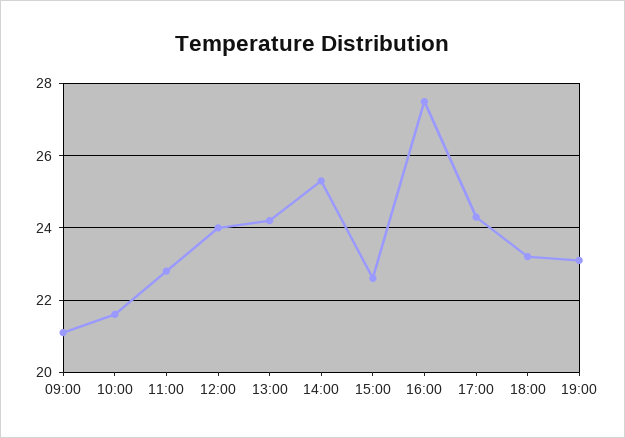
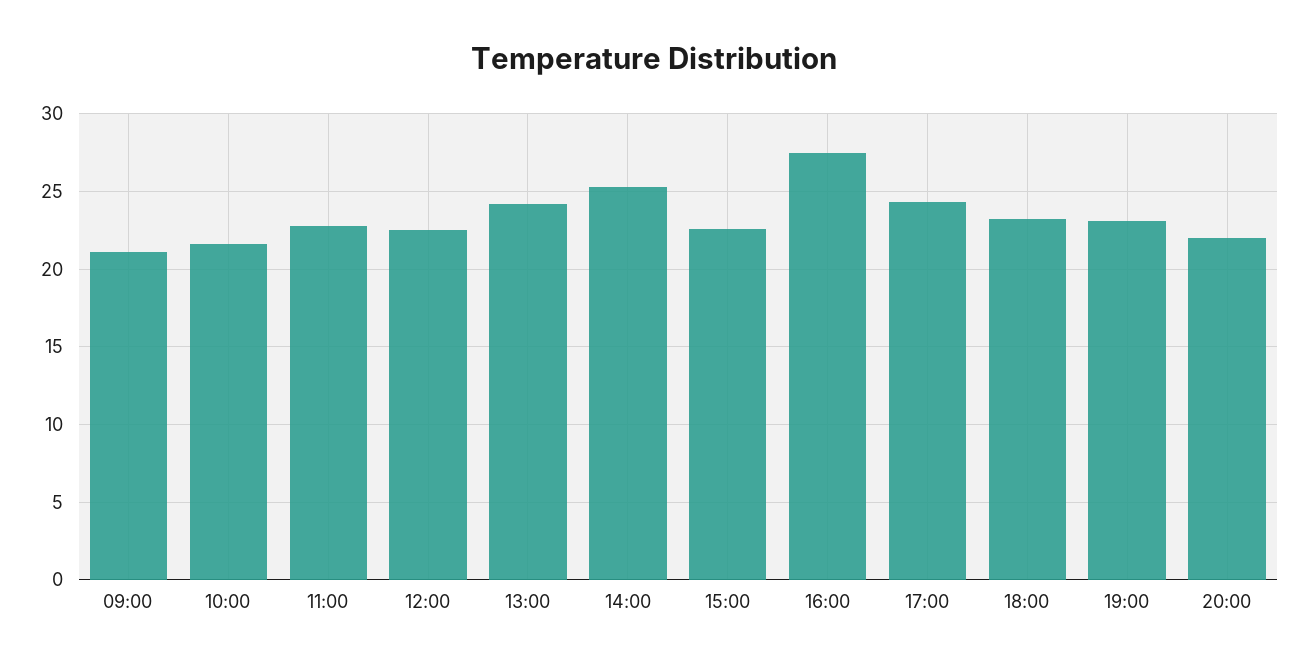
12:00: 24 -> 22.5
20:00: none -> 22

